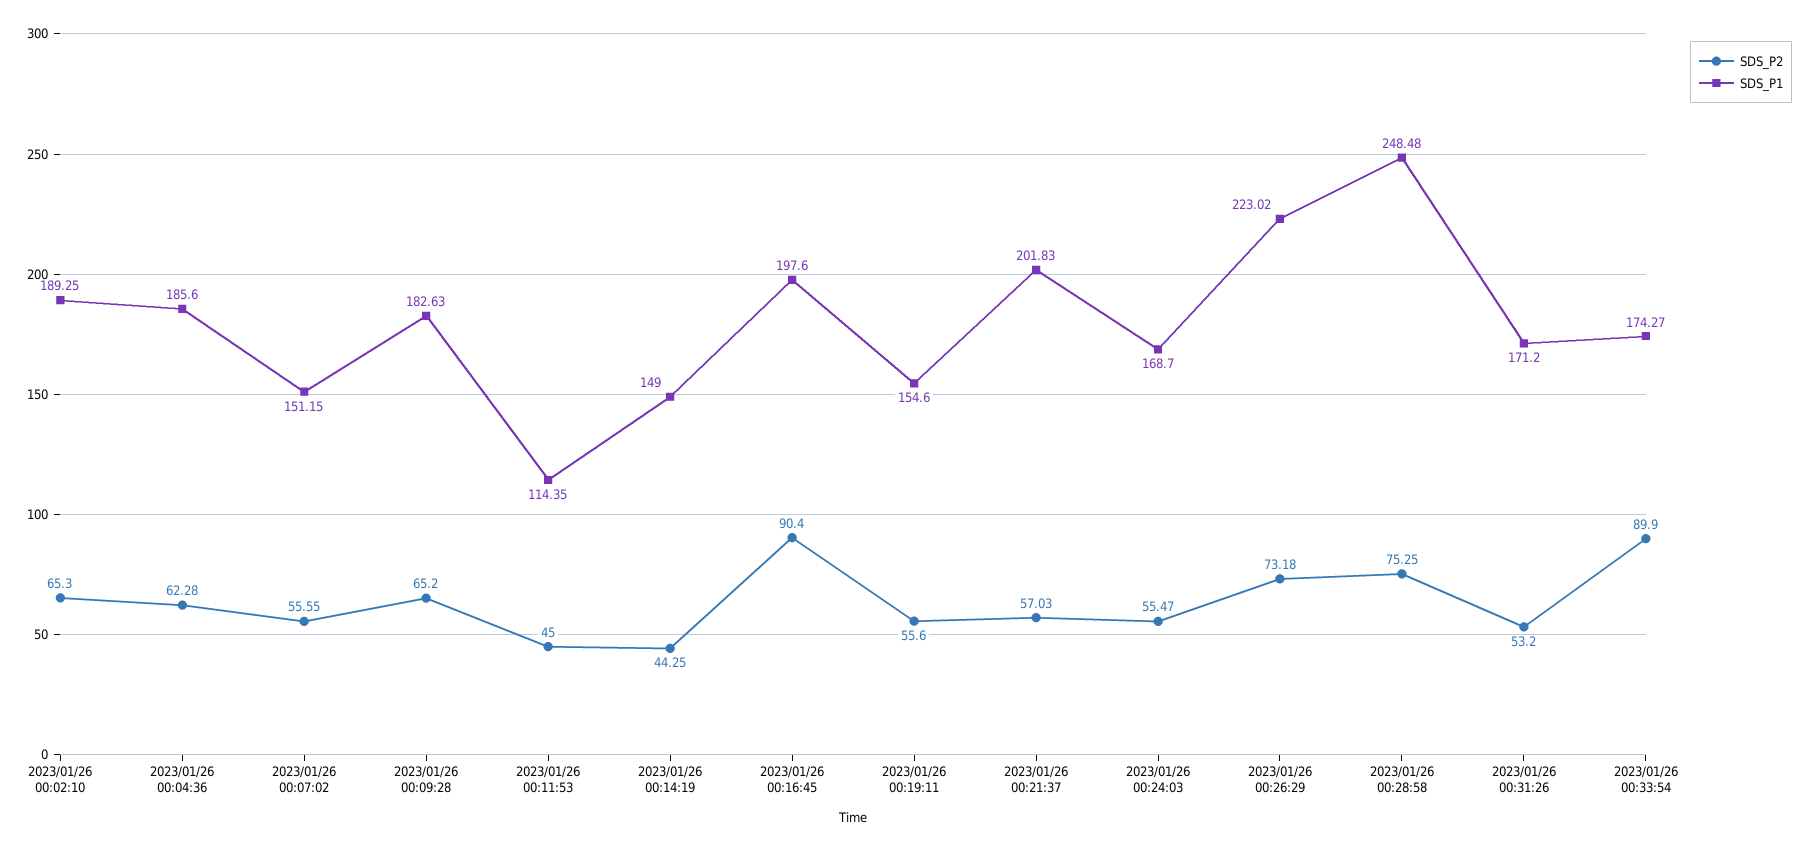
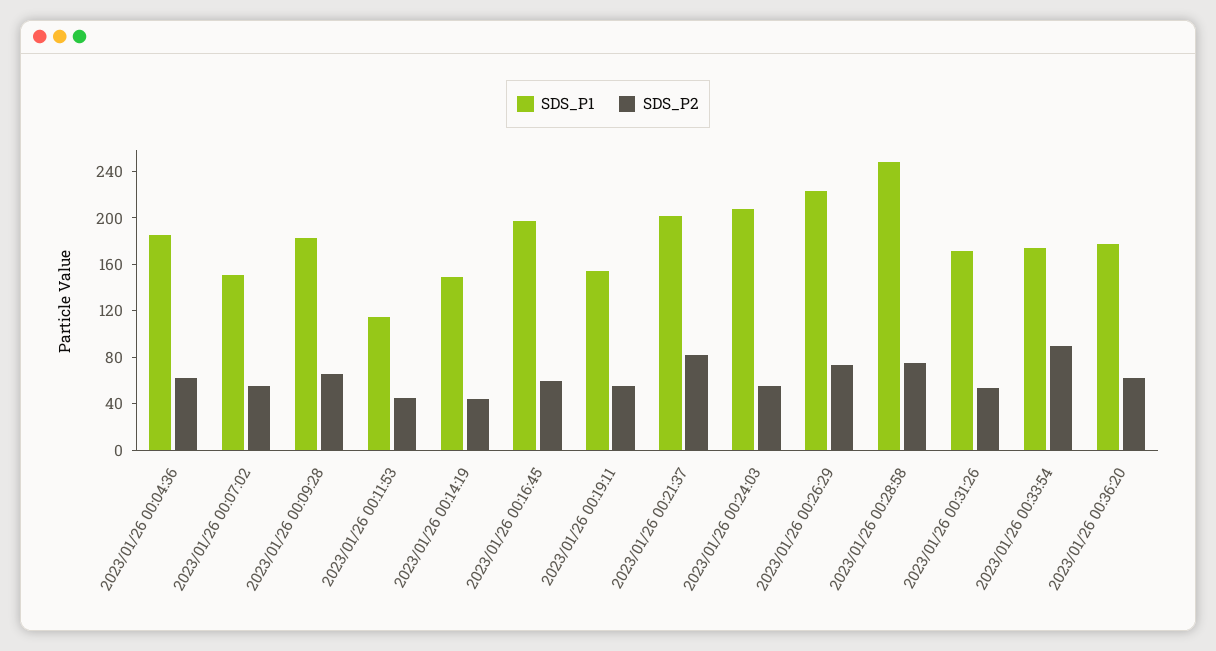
SDS_P2, 2023/01/26 00:02:10: 65.3 -> none
SDS_P1, 2023/01/26 00:02:10: 189.25 -> none
SDS_P2, 2023/01/26 00:16:45: 90.4 -> 60
SDS_P2, 2023/01/26 00:21:37: 57.03 -> 80
SDS_P1, 2023/01/26 00:24:03: 168.7 -> 210
SDS_P1, 2023/01/26 00:36:20: none -> 180
SDS_P2, 2023/01/26 00:36:20: none -> 60

